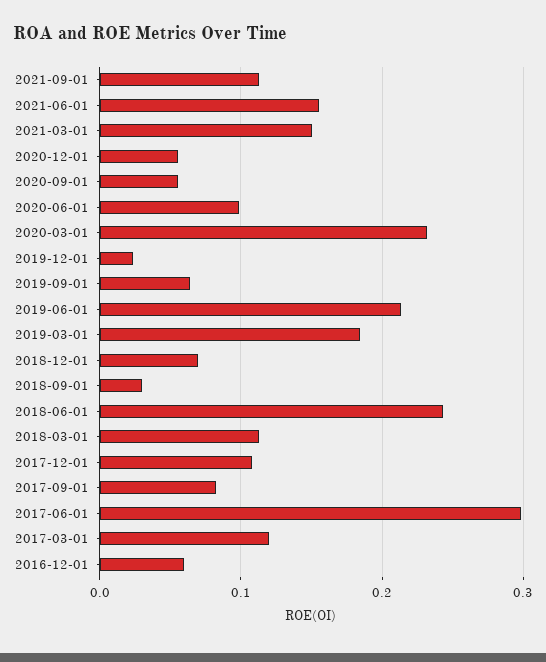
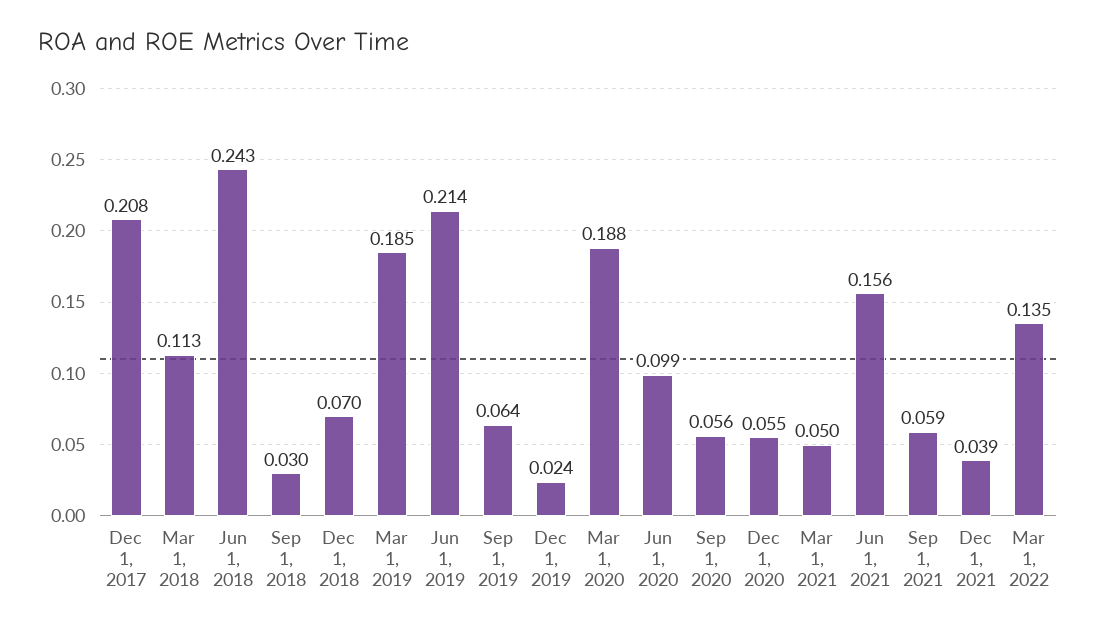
2021-09-01: 0.11 -> 0.059
2021-03-01: 0.15 -> 0.05
2020-03-01: 0.23 -> 0.188
2017-12-01: 0.11 -> 0.208
2017-09-01: 0.08 -> none
2017-06-01: 0.3 -> none
2017-03-01: 0.12 -> none
2016-12-01: 0.06 -> none
Dec 1, 2021: none -> 0.039
Mar 1, 2022: none -> 0.135

